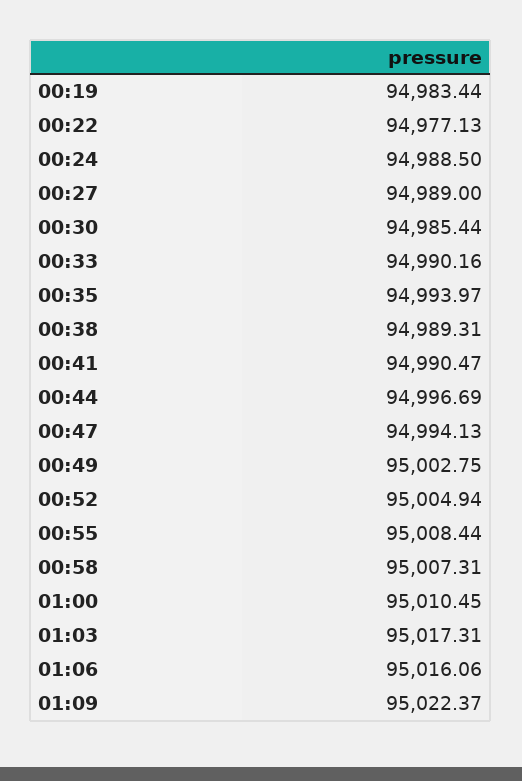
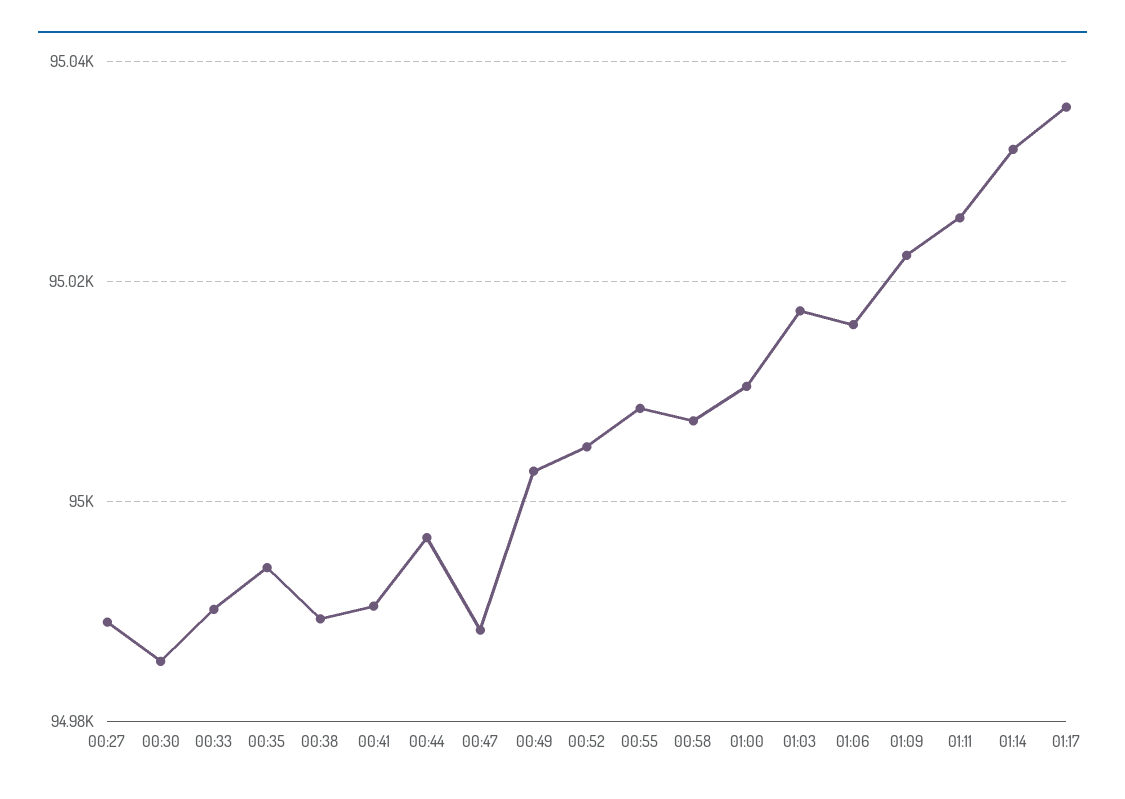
00:19: 94983.44 -> none
00:22: 94977.13 -> none
00:24: 94988.5 -> none
00:47: 94994.13 -> 94988
01:11: none -> 95026
01:14: none -> 95032
01:17: none -> 95036

